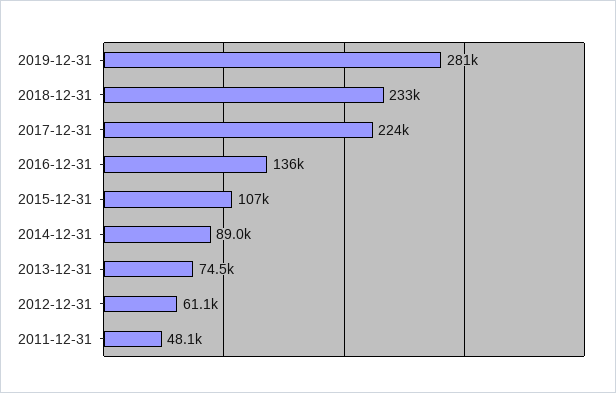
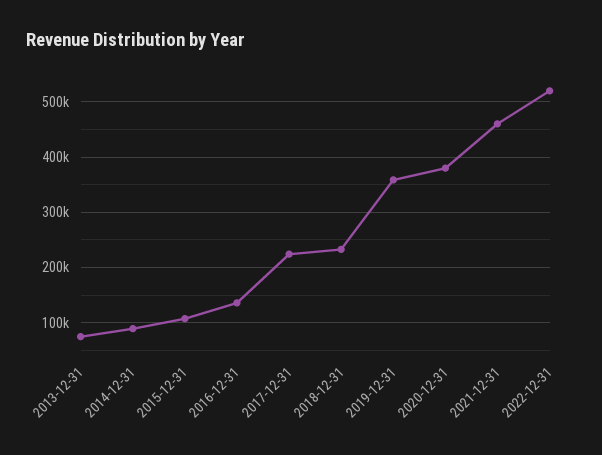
2019-12-31: 281000 -> 360000
2012-12-31: 61100 -> none
2011-12-31: 48100 -> none
2020-12-31: none -> 380000
2021-12-31: none -> 460000
2022-12-31: none -> 520000

